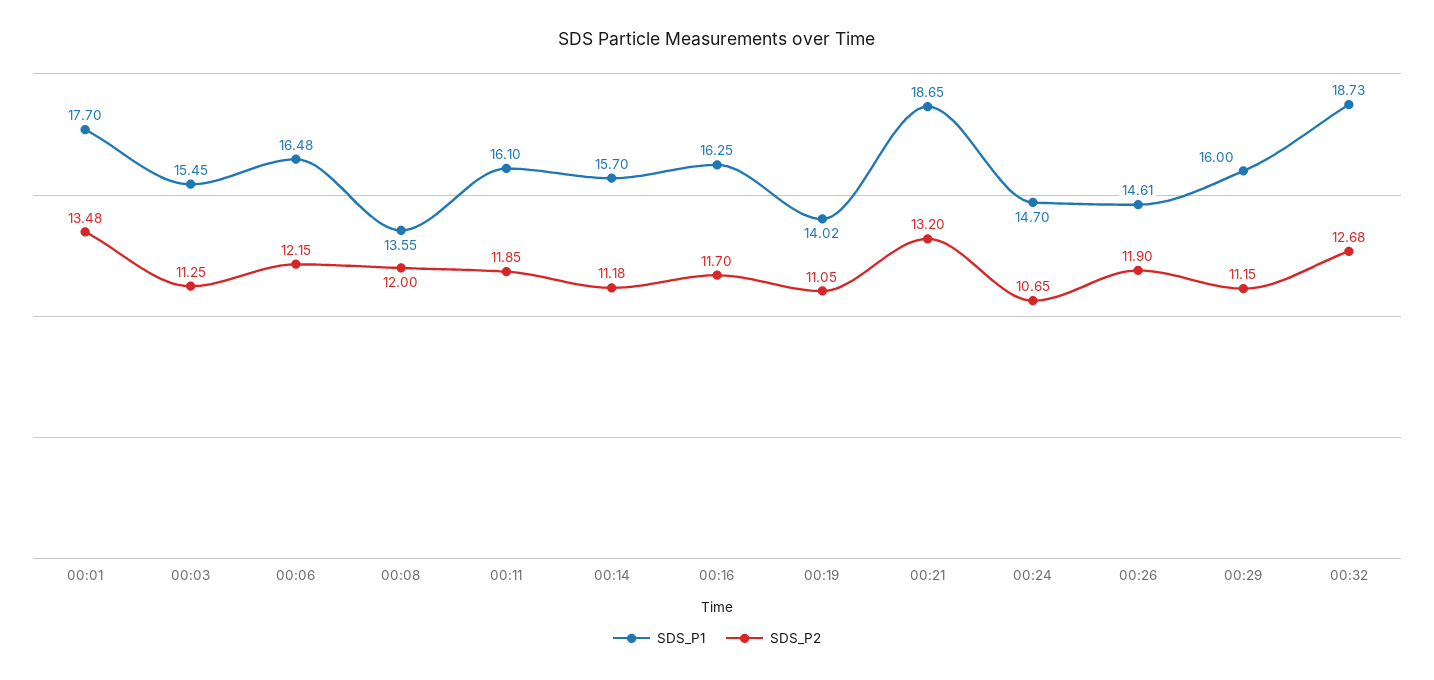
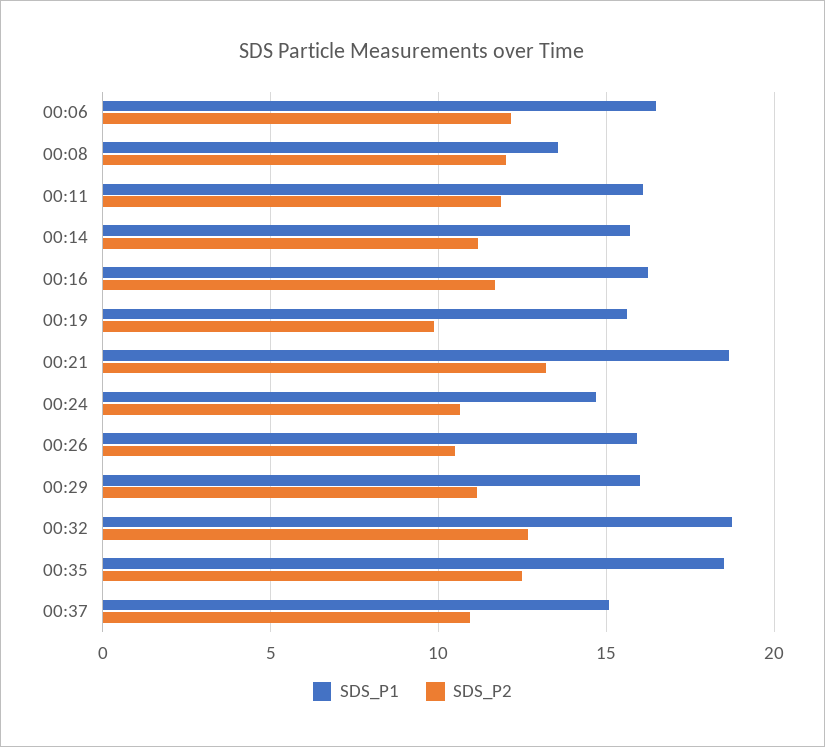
SDS_P1, 00:01: 17.7 -> none
SDS_P2, 00:01: 13.48 -> none
SDS_P1, 00:03: 15.45 -> none
SDS_P2, 00:03: 11.25 -> none
SDS_P1, 00:19: 14.02 -> 15.5
SDS_P2, 00:19: 11.05 -> 10
SDS_P1, 00:26: 14.61 -> 16
SDS_P2, 00:26: 11.9 -> 10.5
SDS_P1, 00:35: none -> 18.5
SDS_P2, 00:35: none -> 12.5
SDS_P1, 00:37: none -> 15
SDS_P2, 00:37: none -> 11

